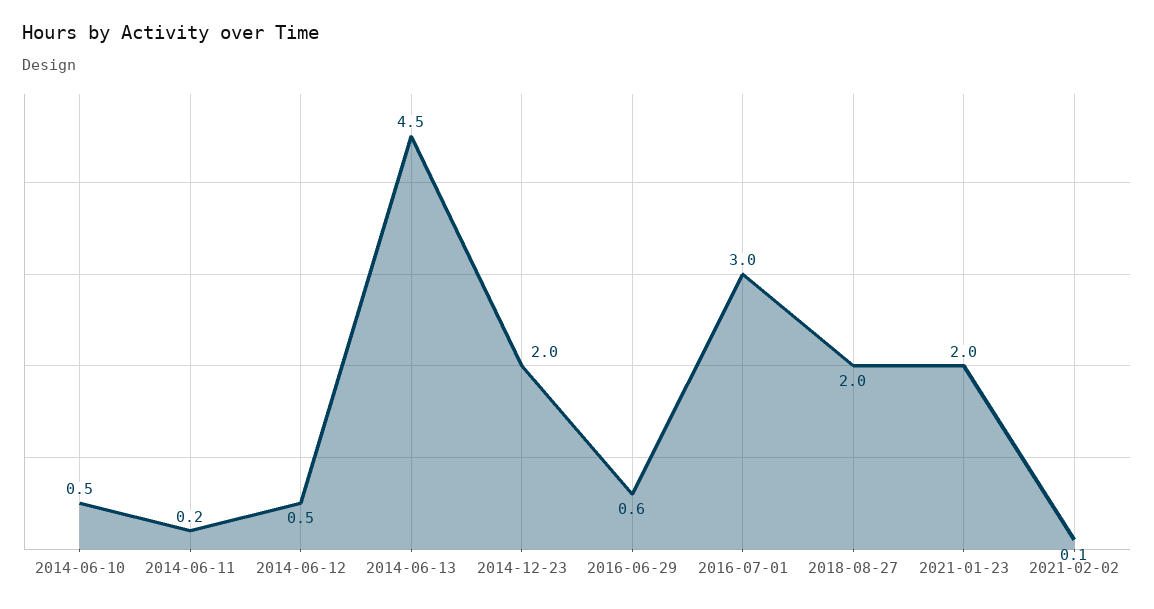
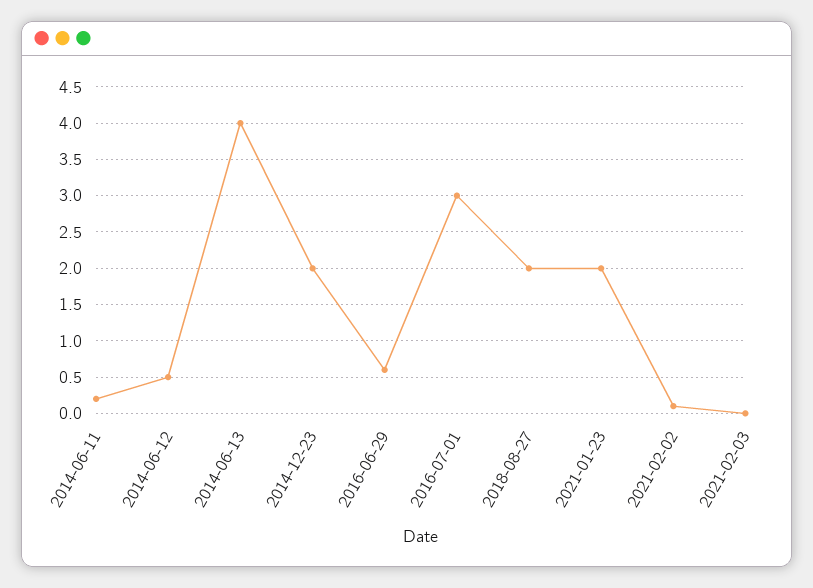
2014-06-10: 0.5 -> none
2014-06-13: 4.5 -> 4
2021-02-03: none -> 0

